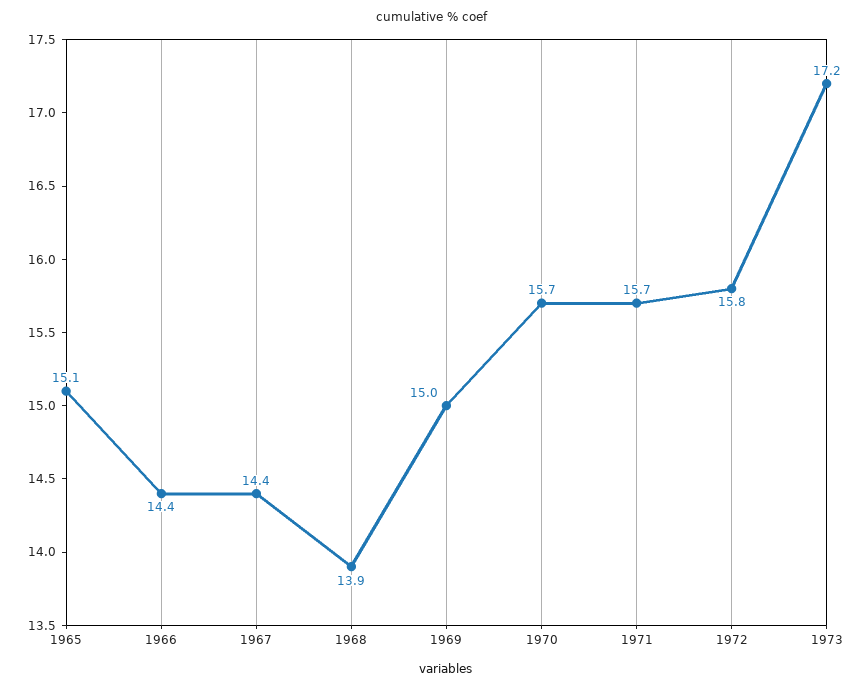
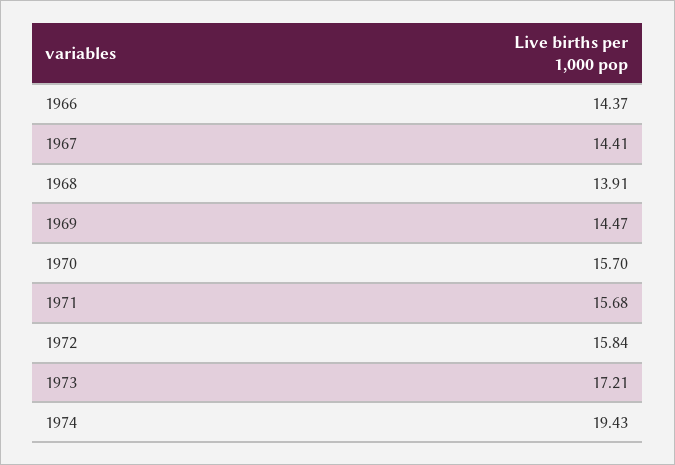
1965: 15.1 -> none
1969: 15 -> 14.47
1974: none -> 19.43

